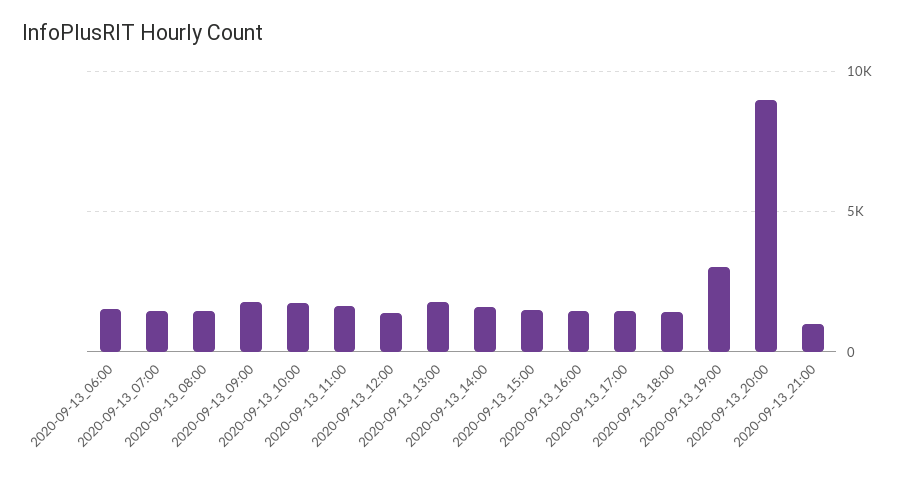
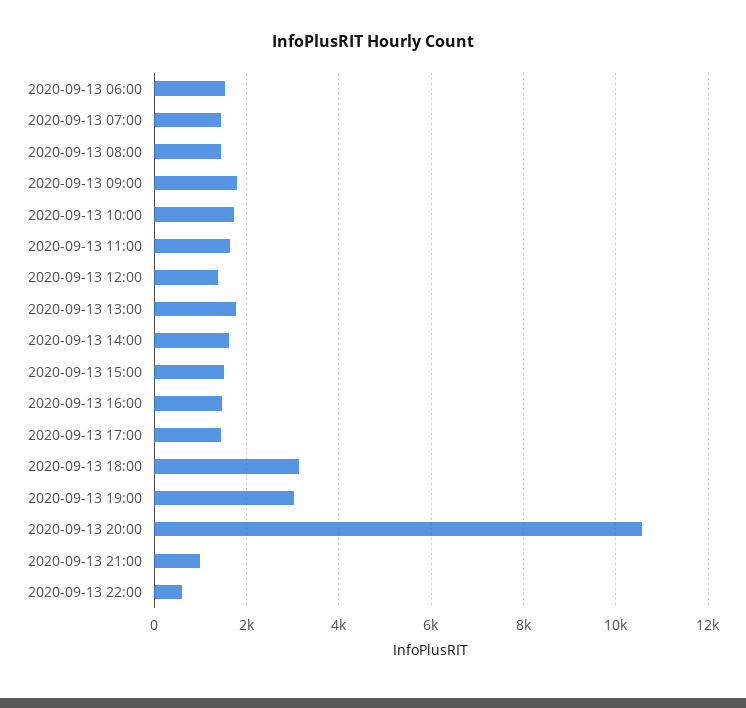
2020-09-13_18:00: 1500 -> 3200
2020-09-13_20:00: 9000 -> 10600
2020-09-13 22:00: none -> 600

